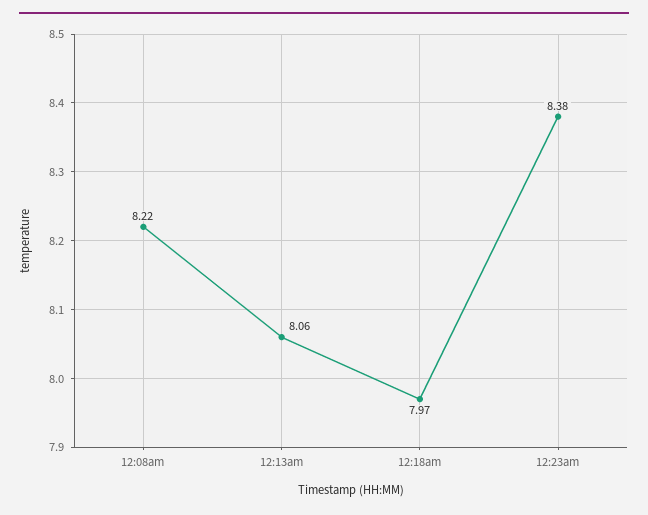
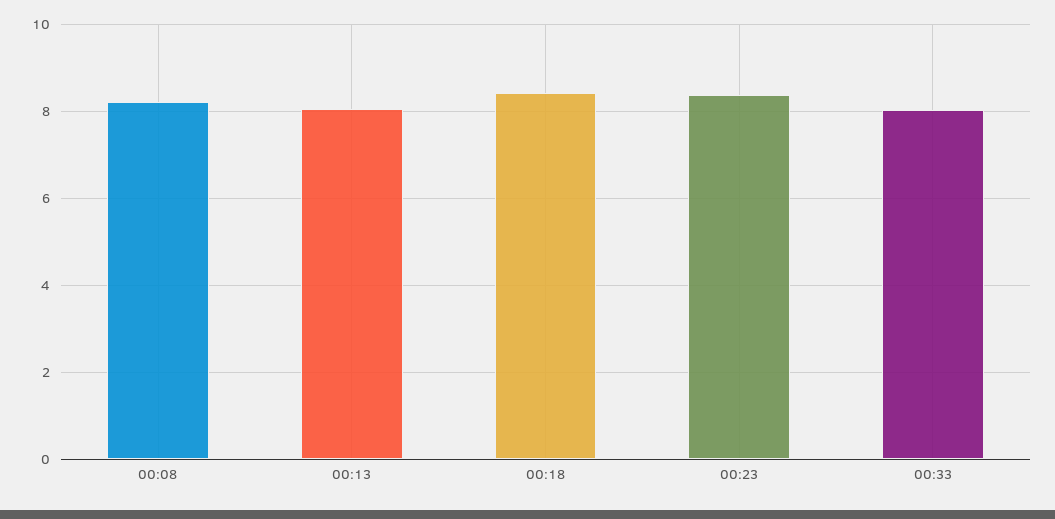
12:18am: 7.97 -> 8.4
00:33: none -> 8

